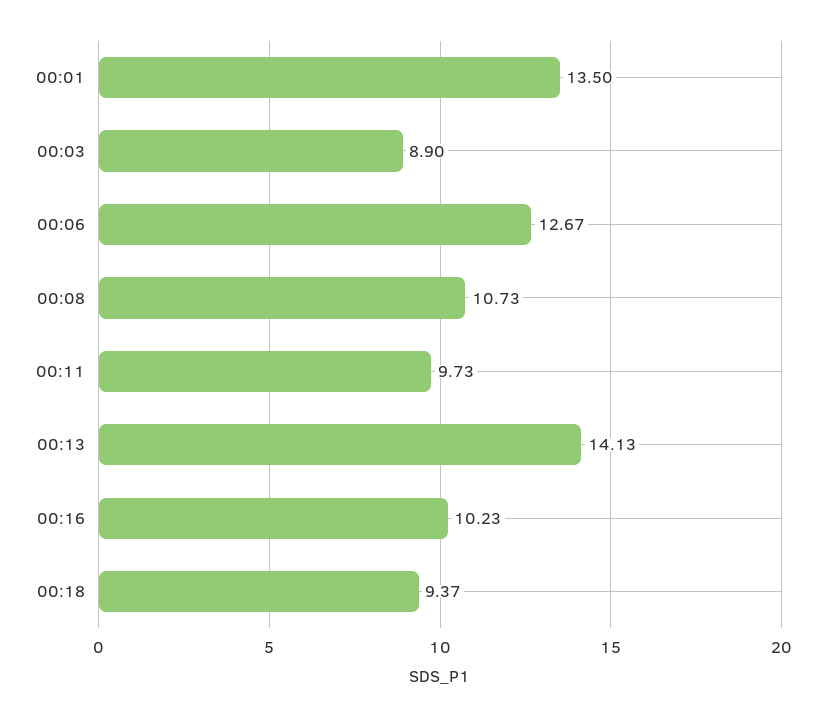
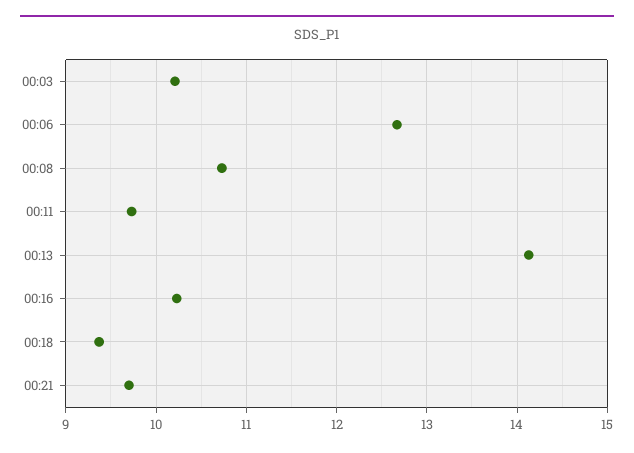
00:01: 13.5 -> none
00:03: 8.9 -> 10.2
00:21: none -> 9.7

